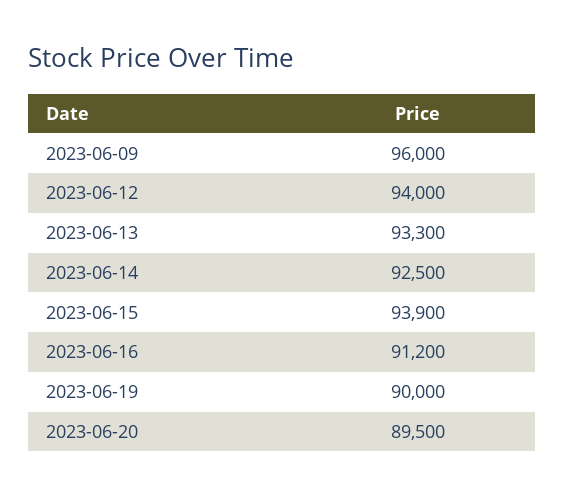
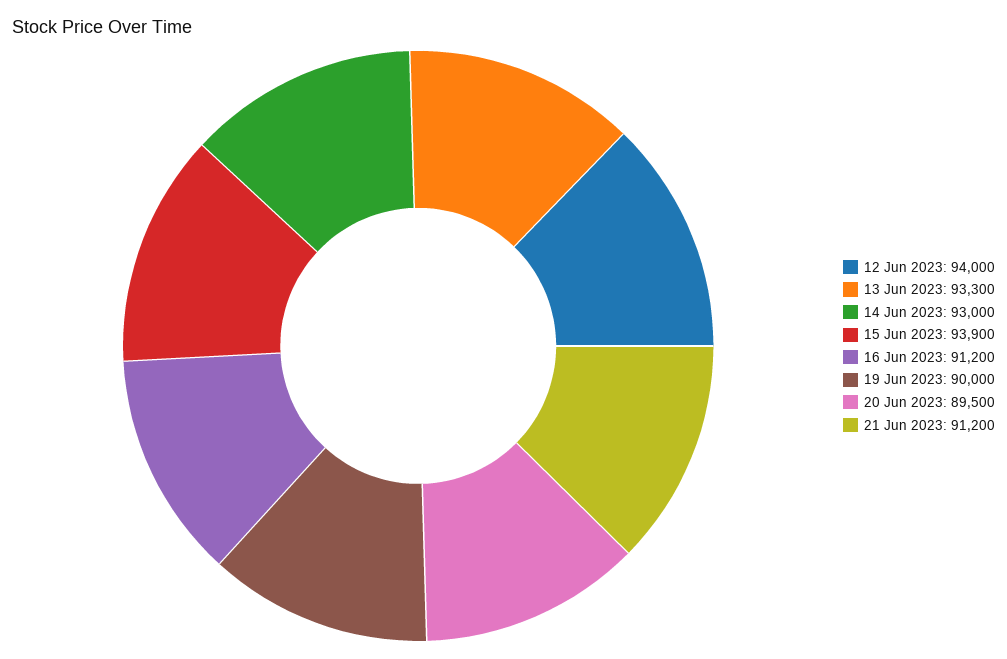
2023-06-09: 96000 -> none
2023-06-14: 92500 -> 93000
21 Jun 2023: none -> 91200

